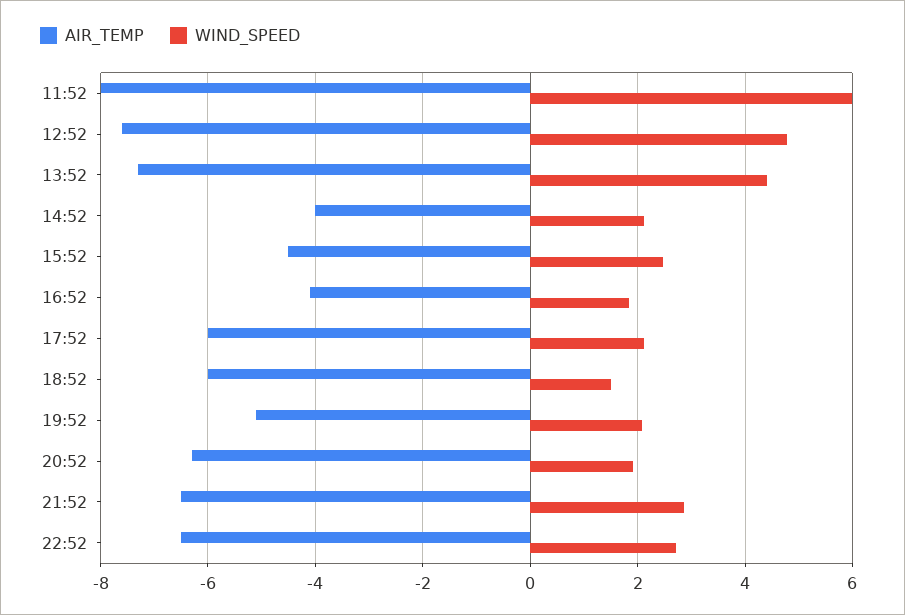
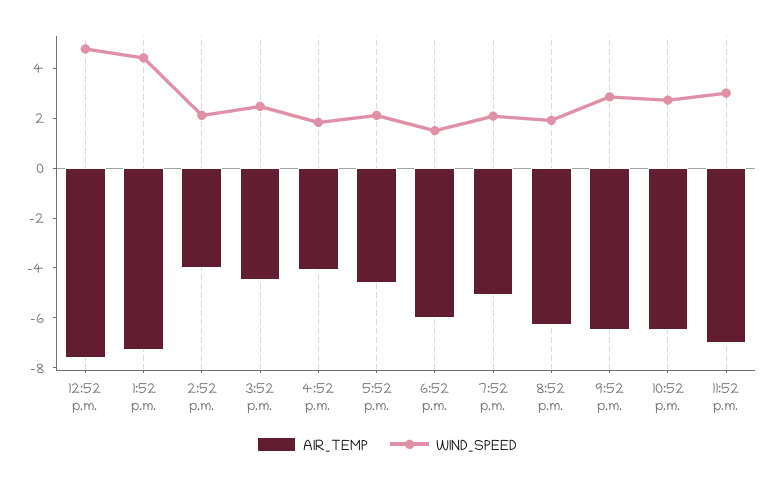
AIR_TEMP, 11:52: -8 -> none
WIND_SPEED, 11:52: 6 -> none
AIR_TEMP, 17:52: -6 -> -4.5
AIR_TEMP, 11:52 p.m.: none -> -7
WIND_SPEED, 11:52 p.m.: none -> 3

